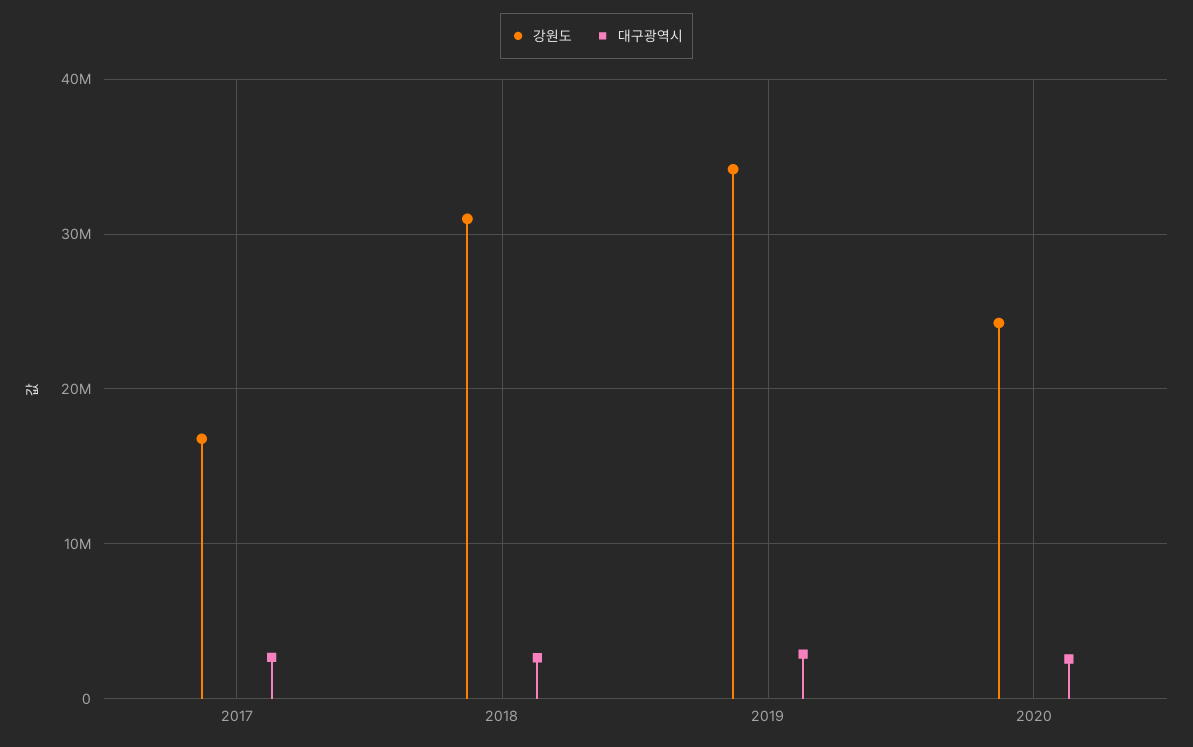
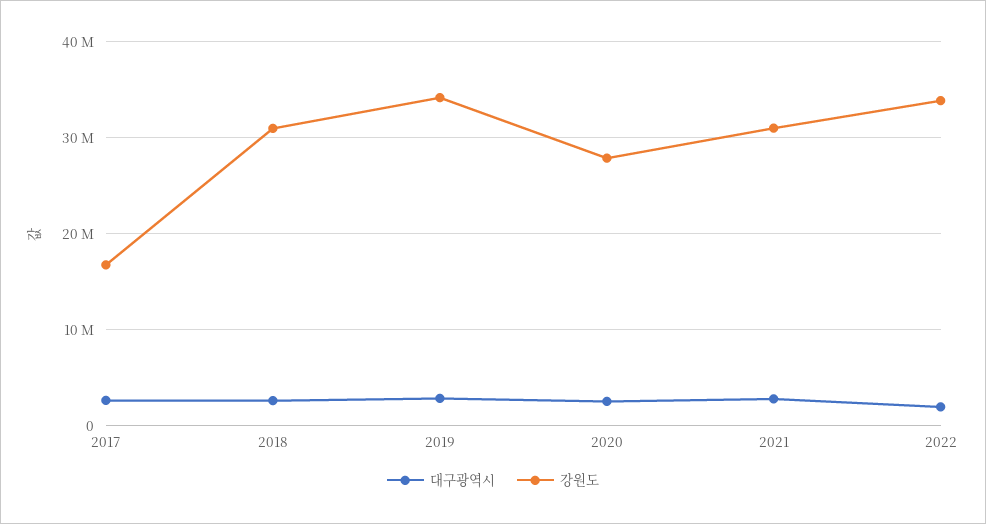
강원도, 2020: 24000000 -> 28000000
대구광역시, 2021: none -> 3000000
강원도, 2021: none -> 31000000
대구광역시, 2022: none -> 2000000
강원도, 2022: none -> 34000000

